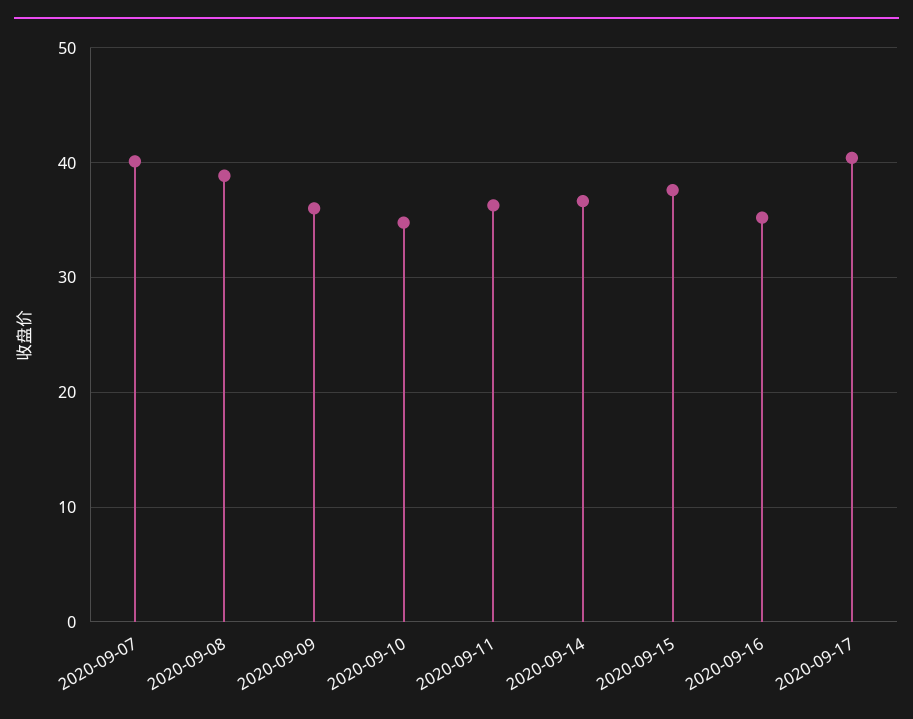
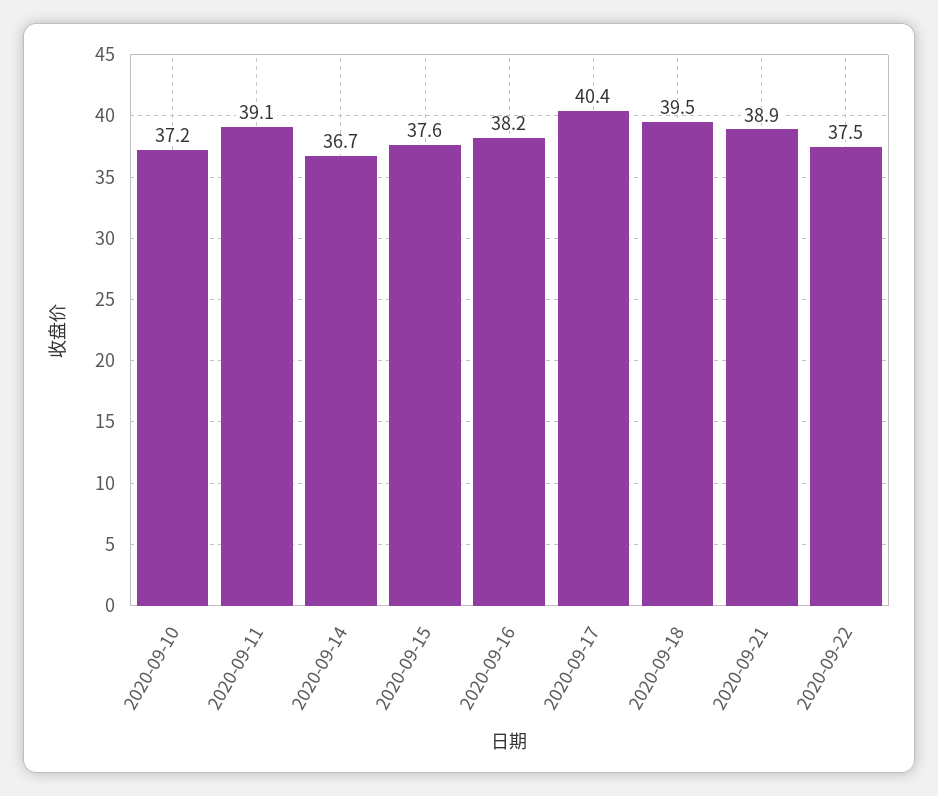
2020-09-07: 40 -> none
2020-09-08: 39 -> none
2020-09-09: 36 -> none
2020-09-10: 35 -> 37.2
2020-09-11: 36 -> 39.1
2020-09-16: 35 -> 38.2
2020-09-18: none -> 39.5
2020-09-21: none -> 38.9
2020-09-22: none -> 37.5

